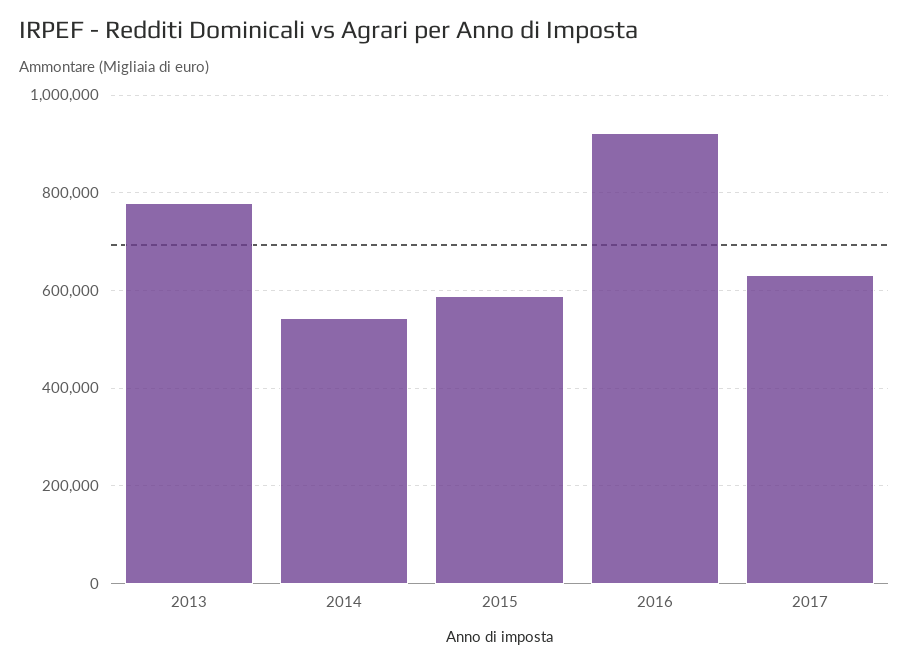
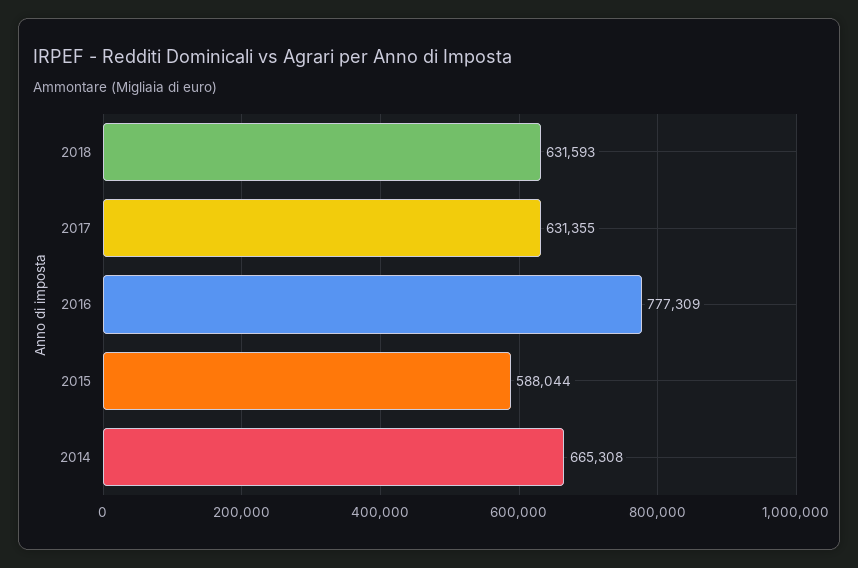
2013: 780000 -> none
2014: 540000 -> 665308
2016: 920000 -> 777309
2018: none -> 631593

